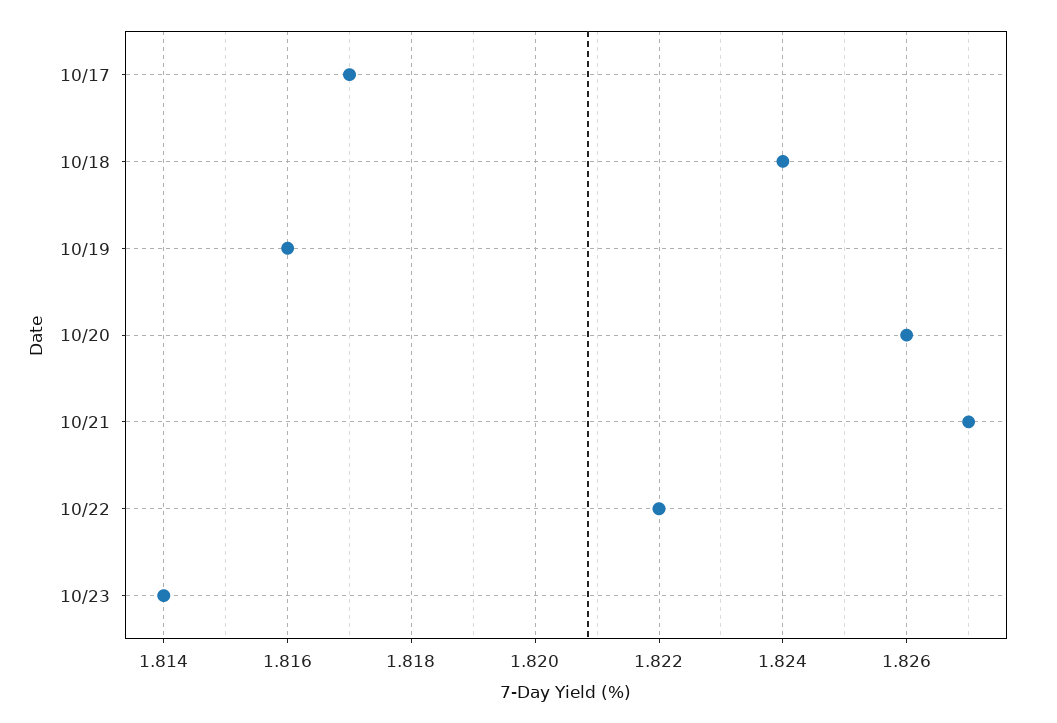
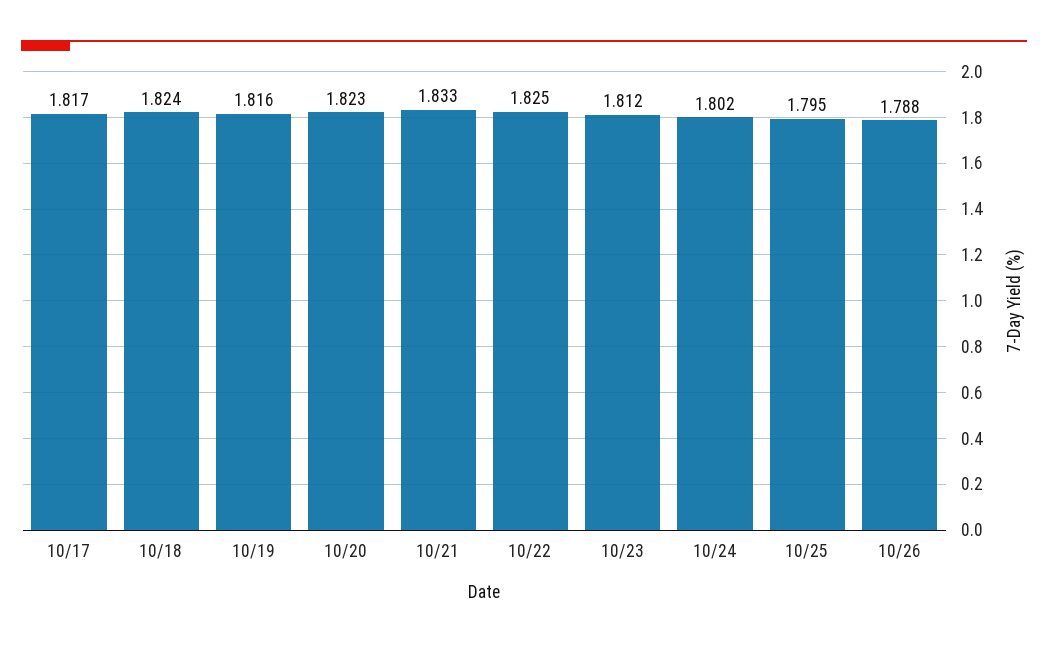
10/20: 1.826 -> 1.823
10/21: 1.827 -> 1.833
10/22: 1.822 -> 1.825
10/23: 1.814 -> 1.812
10/24: none -> 1.802
10/25: none -> 1.795
10/26: none -> 1.788

